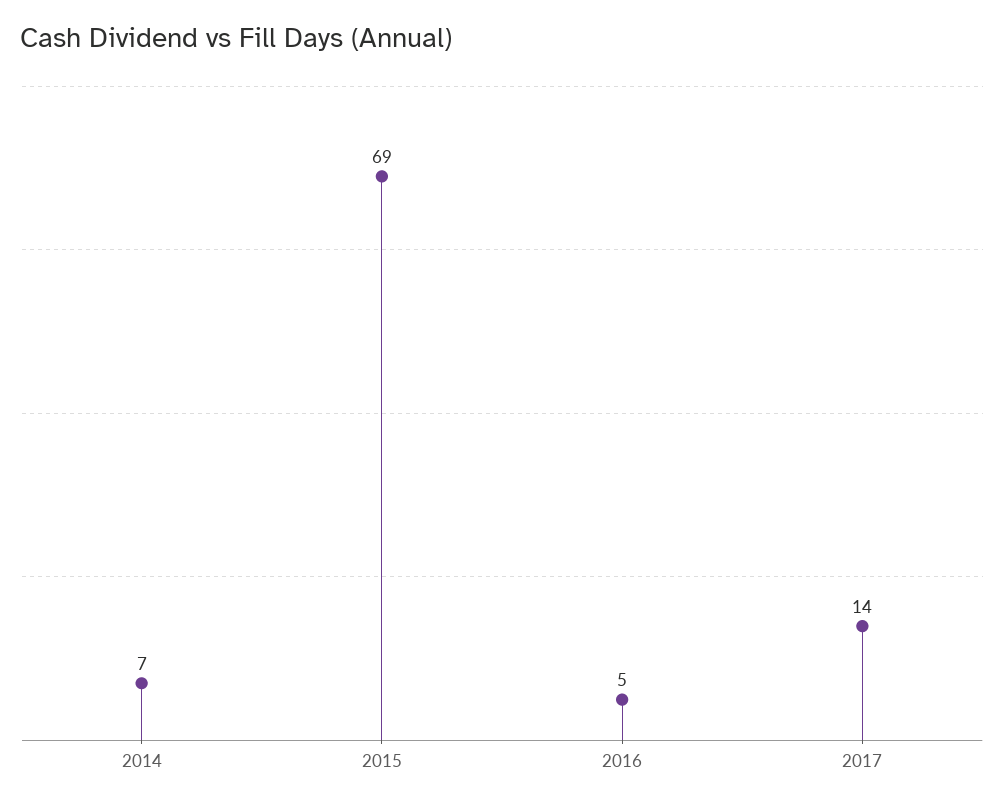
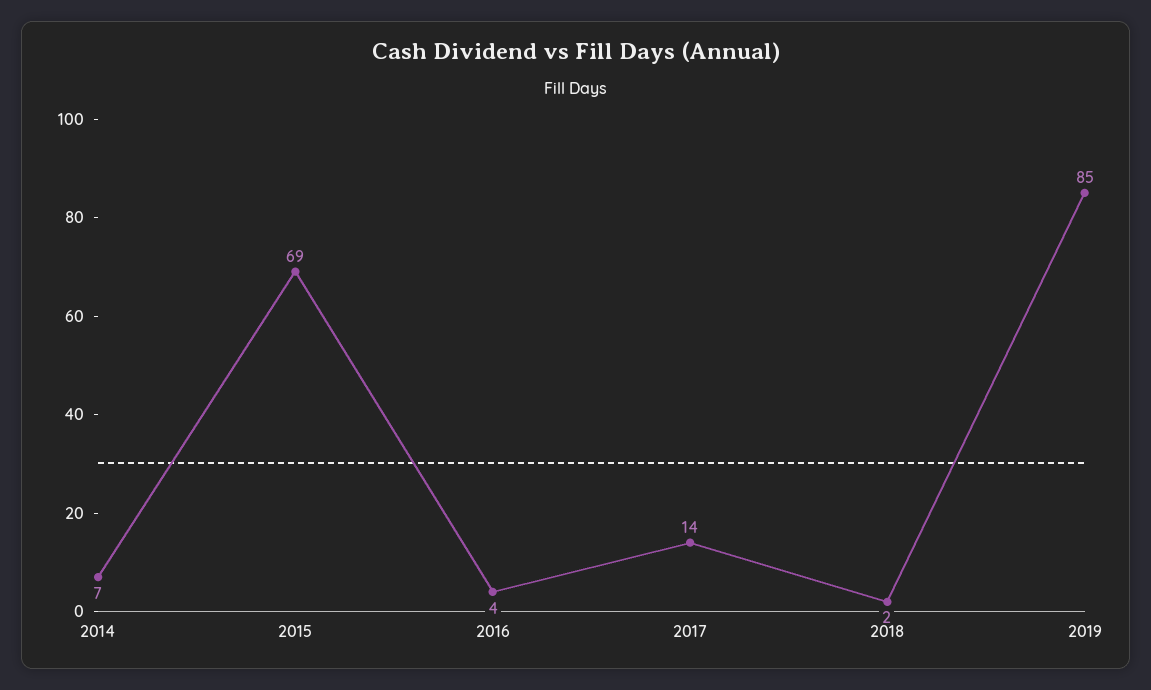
2016: 5 -> 4
2018: none -> 2
2019: none -> 85

